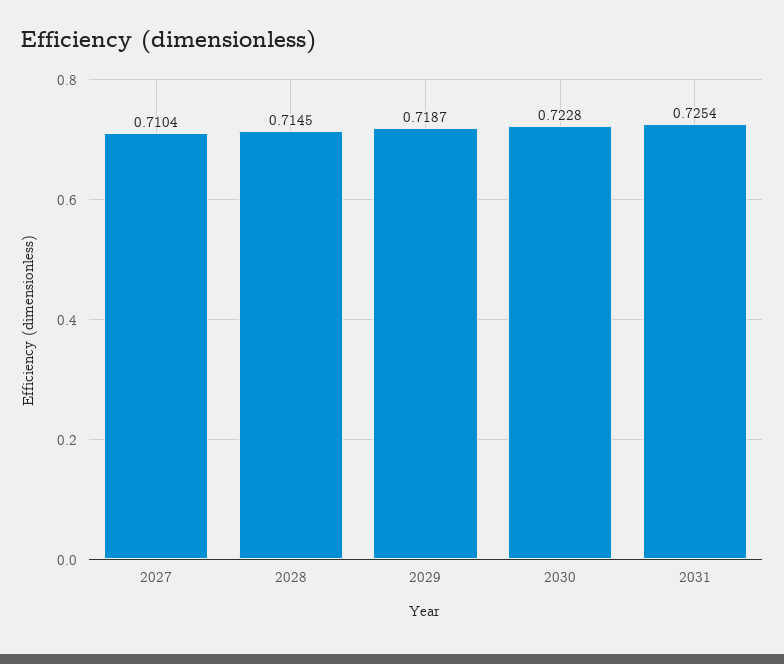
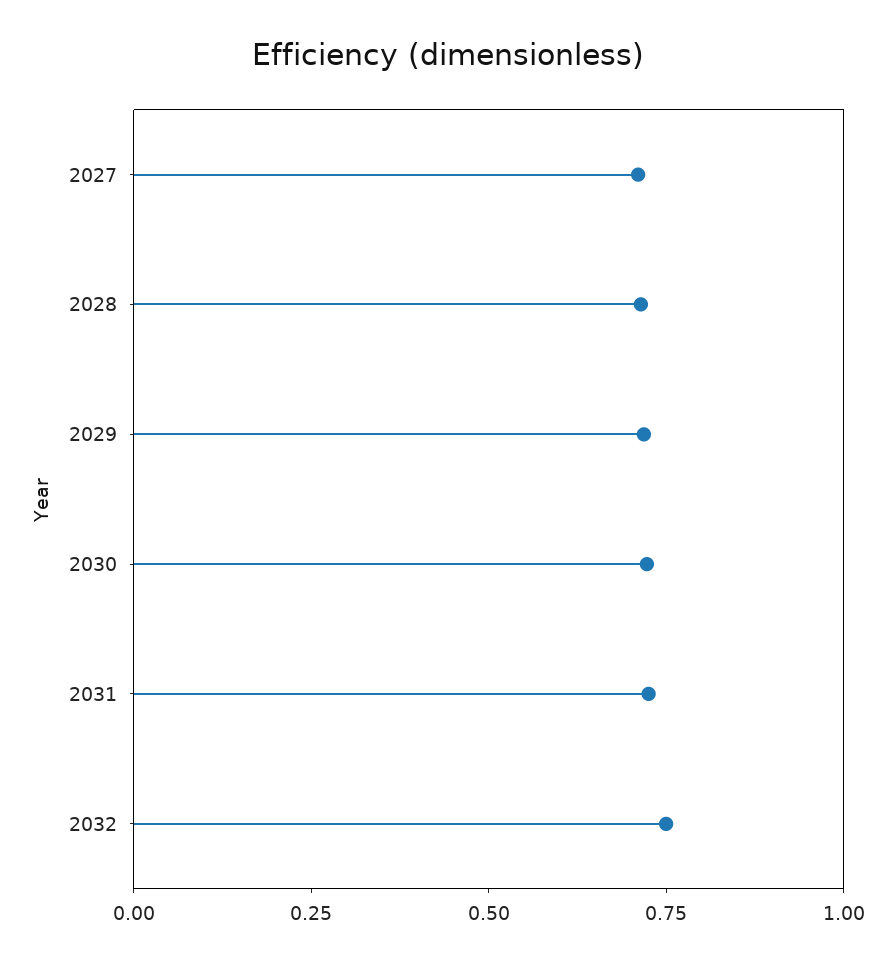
2032: none -> 0.75

